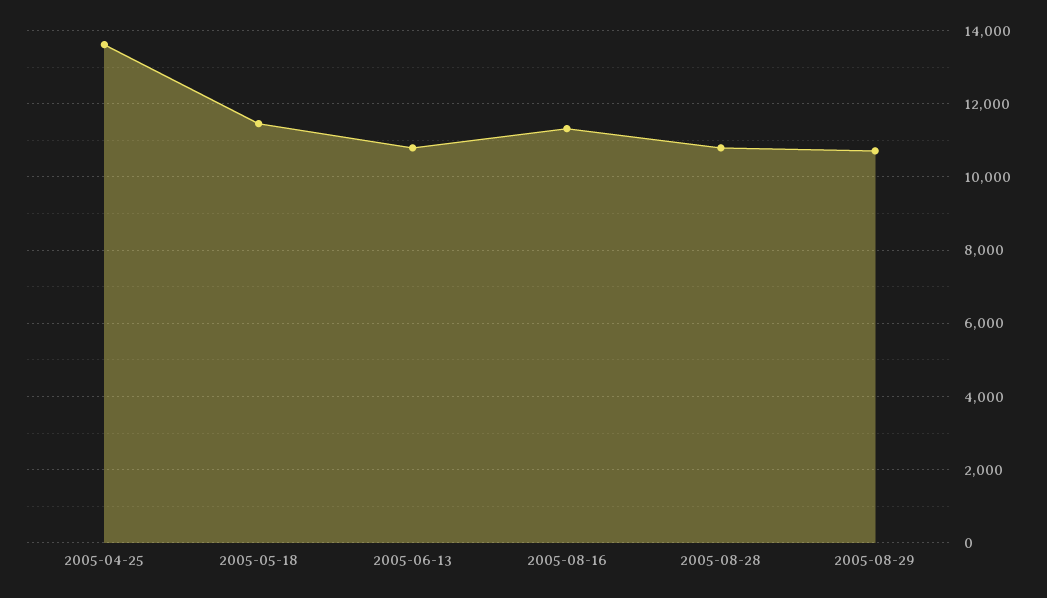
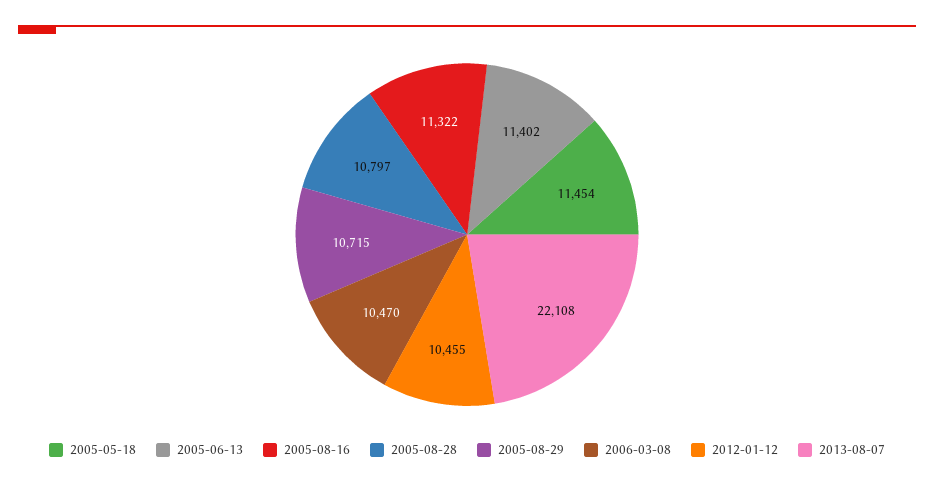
2005-04-25: 13600 -> none
2005-06-13: 10800 -> 11402
2006-03-08: none -> 10470
2012-01-12: none -> 10455
2013-08-07: none -> 22108

